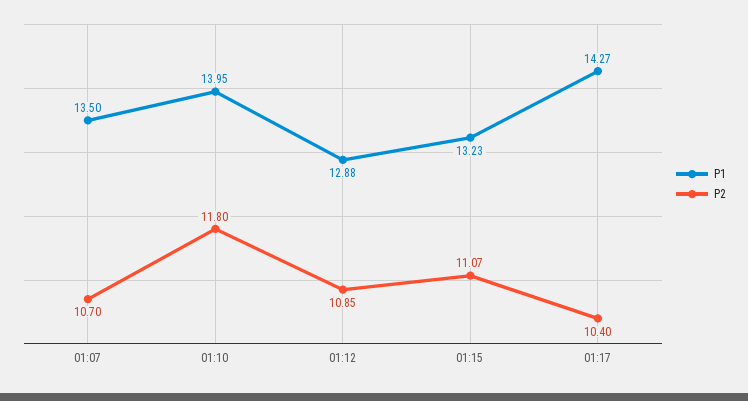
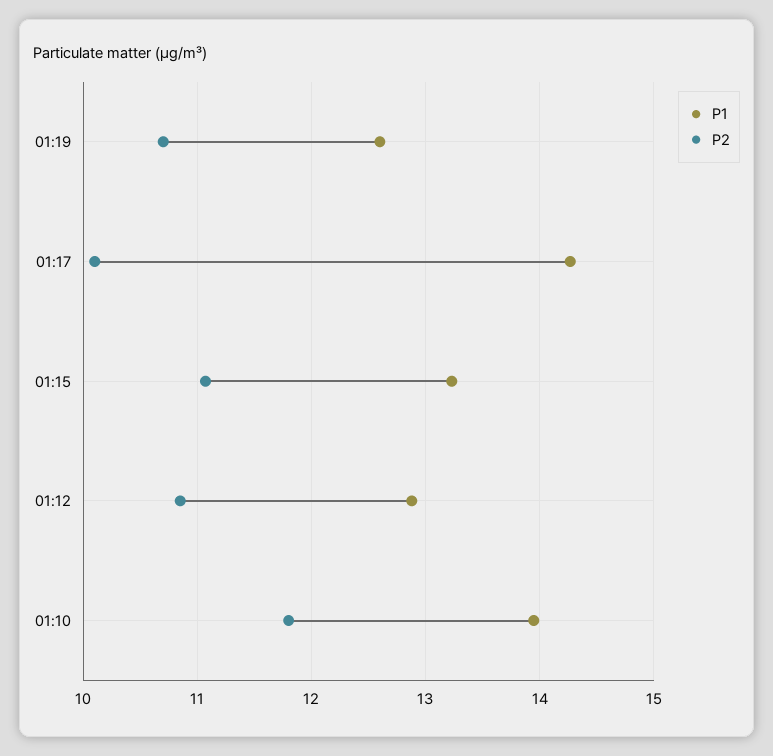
P1, 01:07: 13.5 -> none
P2, 01:07: 10.7 -> none
P2, 01:17: 10.4 -> 10.1
P1, 01:19: none -> 12.6
P2, 01:19: none -> 10.7

